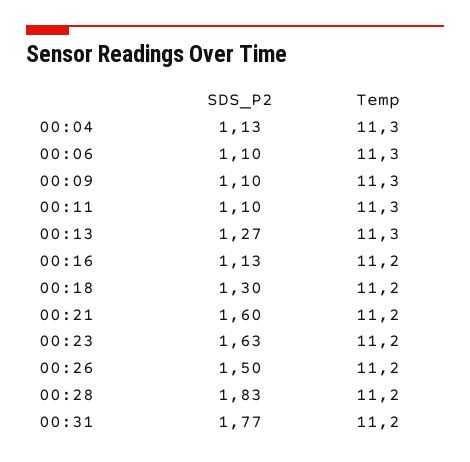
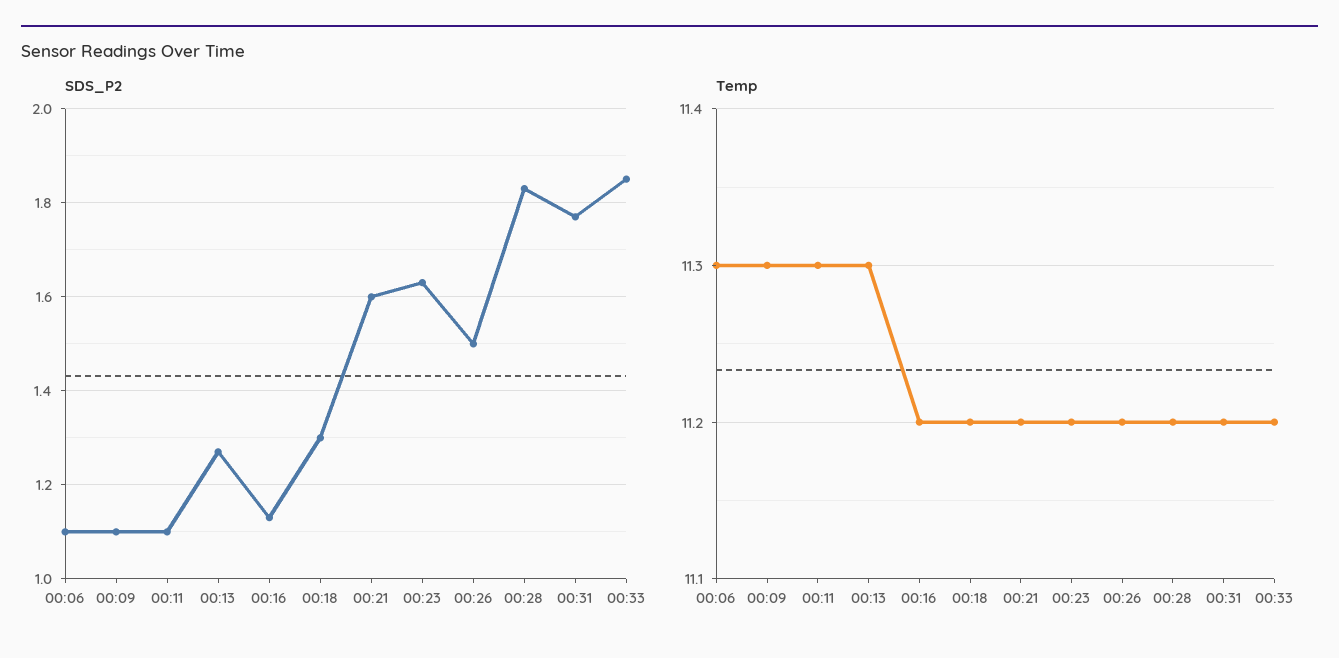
SDS_P2, 00:04: 1.13 -> none
Temp, 00:04: 11.3 -> none
SDS_P2, 00:33: none -> 1.85
Temp, 00:33: none -> 11.2

